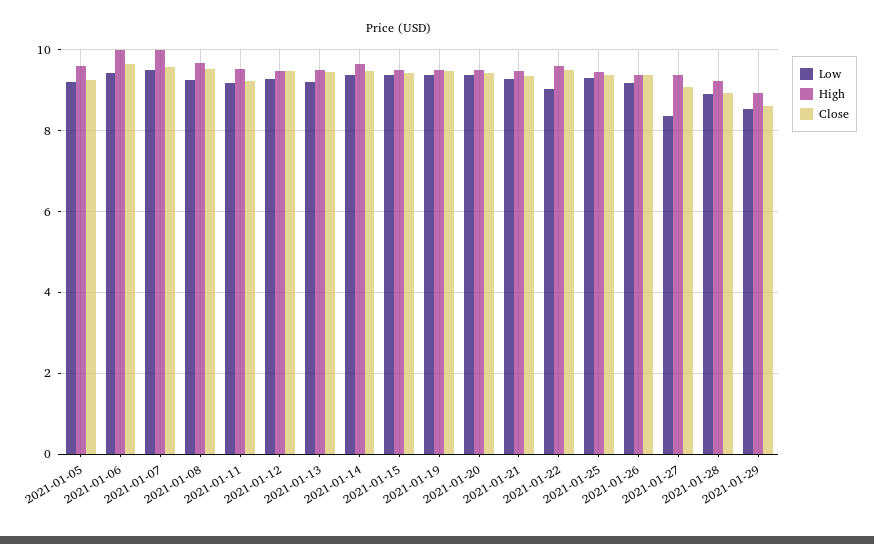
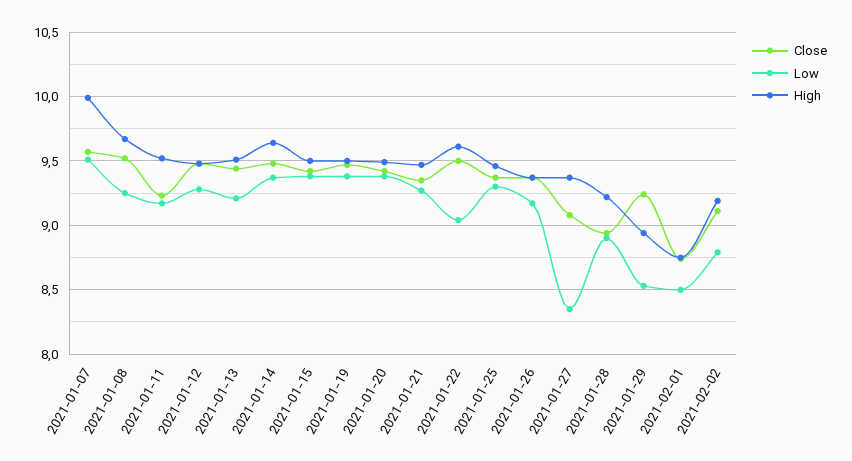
Low, 2021-01-05: 9.2 -> none
High, 2021-01-05: 9.6 -> none
Close, 2021-01-05: 9.2 -> none
Low, 2021-01-06: 9.4 -> none
High, 2021-01-06: 10 -> none
Close, 2021-01-06: 9.6 -> none
Close, 2021-01-29: 8.6 -> 9.25
Close, 2021-02-01: none -> 8.75
Low, 2021-02-01: none -> 8.5
High, 2021-02-01: none -> 8.75
Close, 2021-02-02: none -> 9.1
Low, 2021-02-02: none -> 8.8
High, 2021-02-02: none -> 9.2

